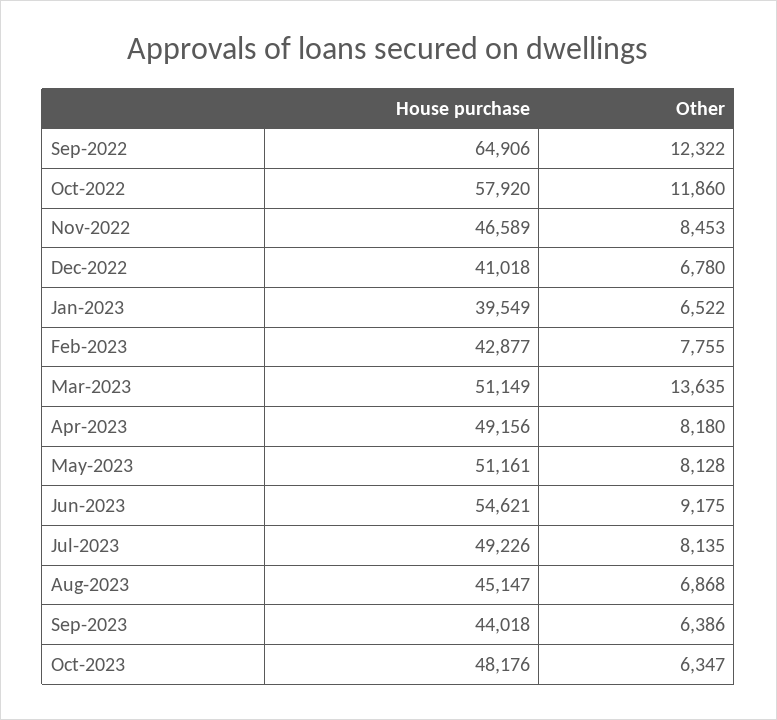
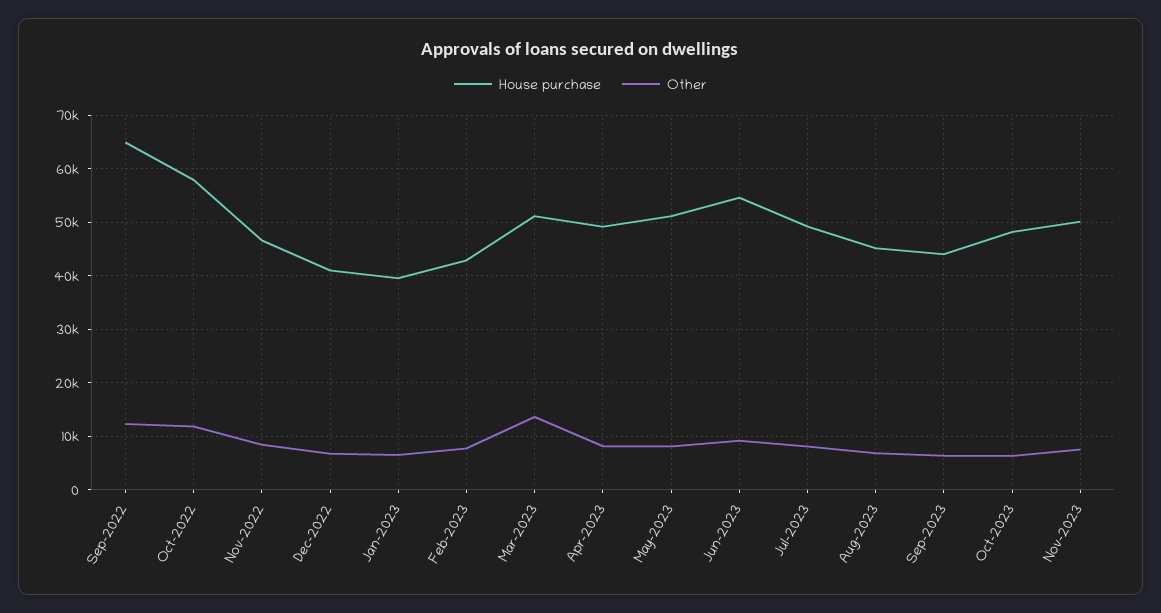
House purchase, Nov-2023: none -> 50000
Other, Nov-2023: none -> 8000

